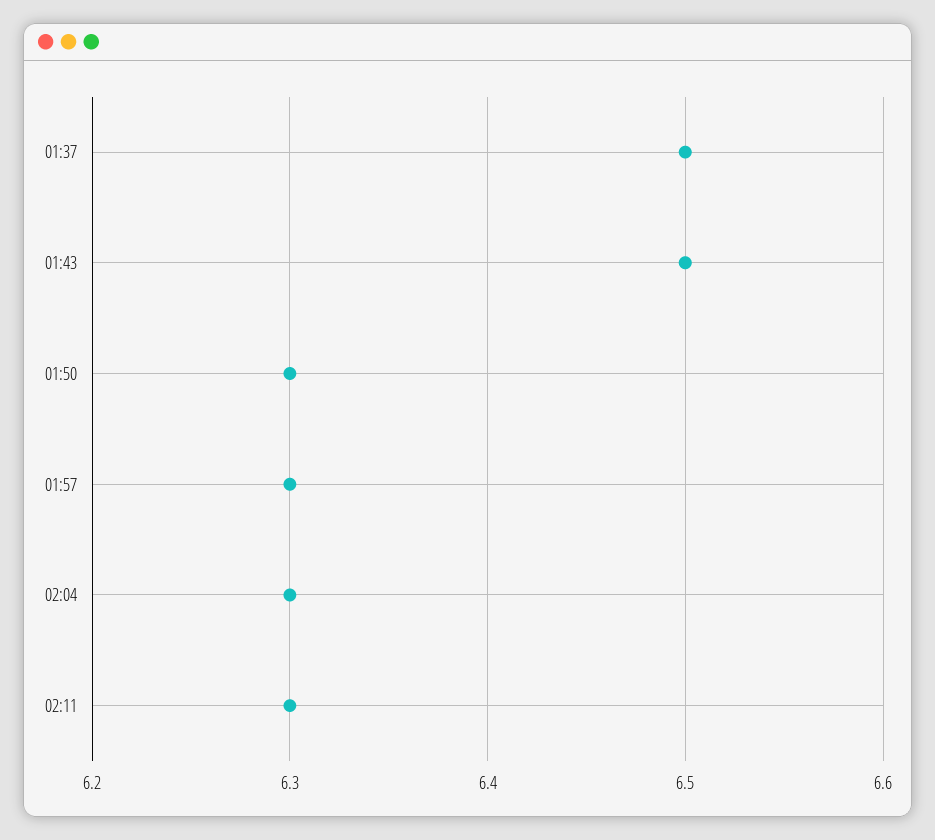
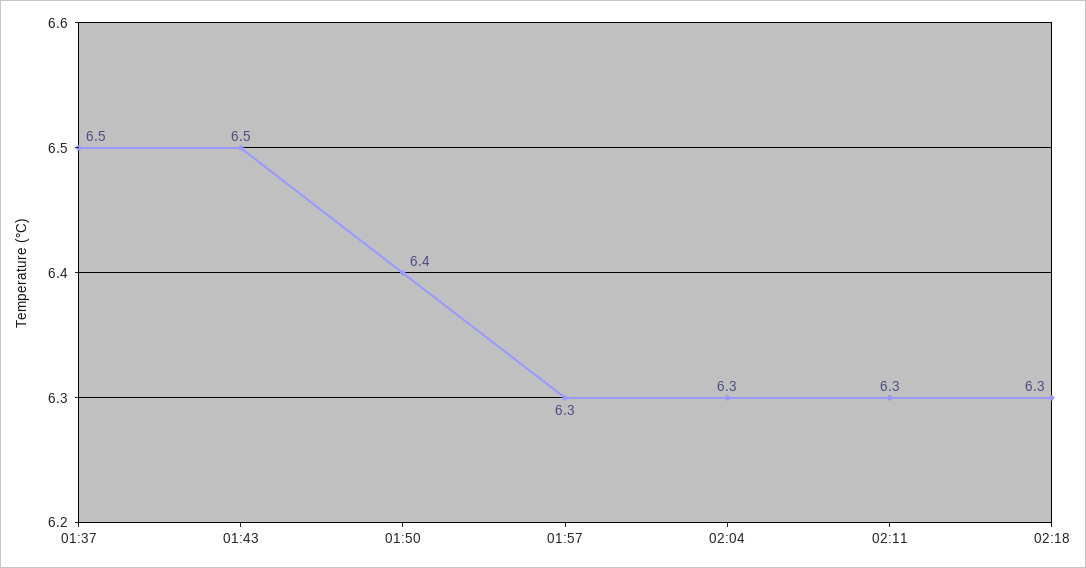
01:50: 6.3 -> 6.4
02:18: none -> 6.3

